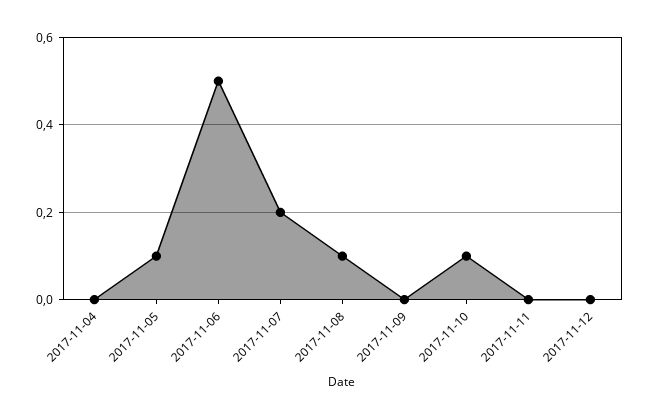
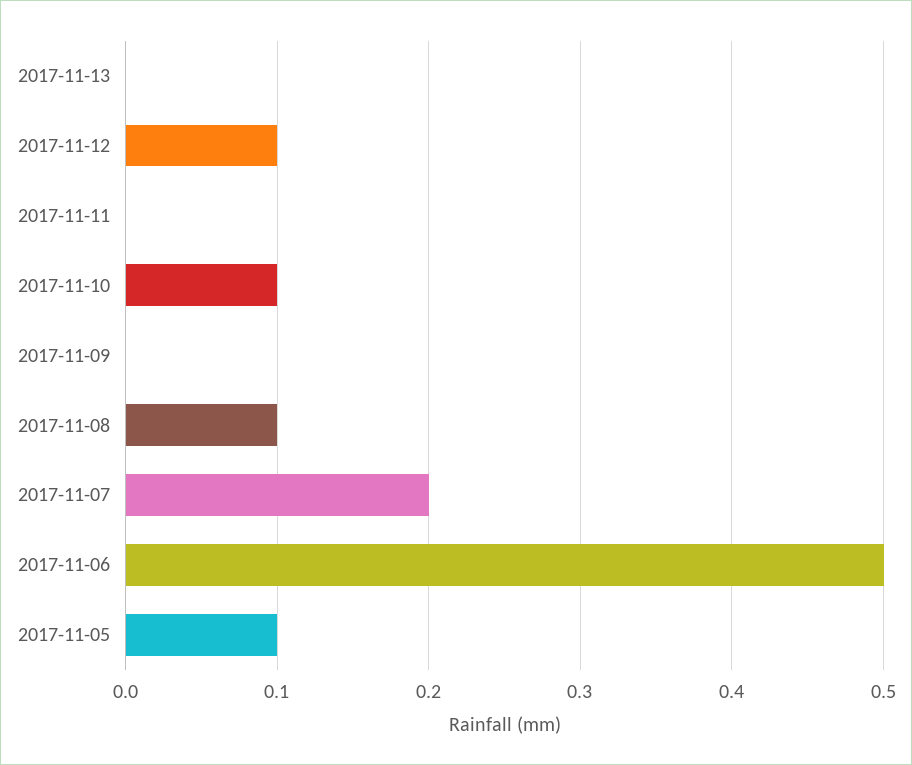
2017-11-04: 0 -> none
2017-11-12: 0 -> 0.1
2017-11-13: none -> 0

